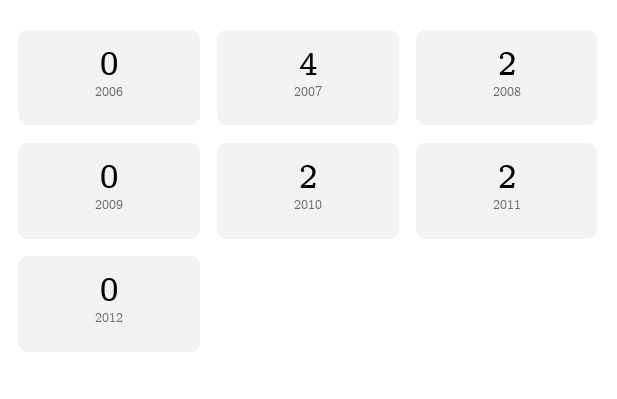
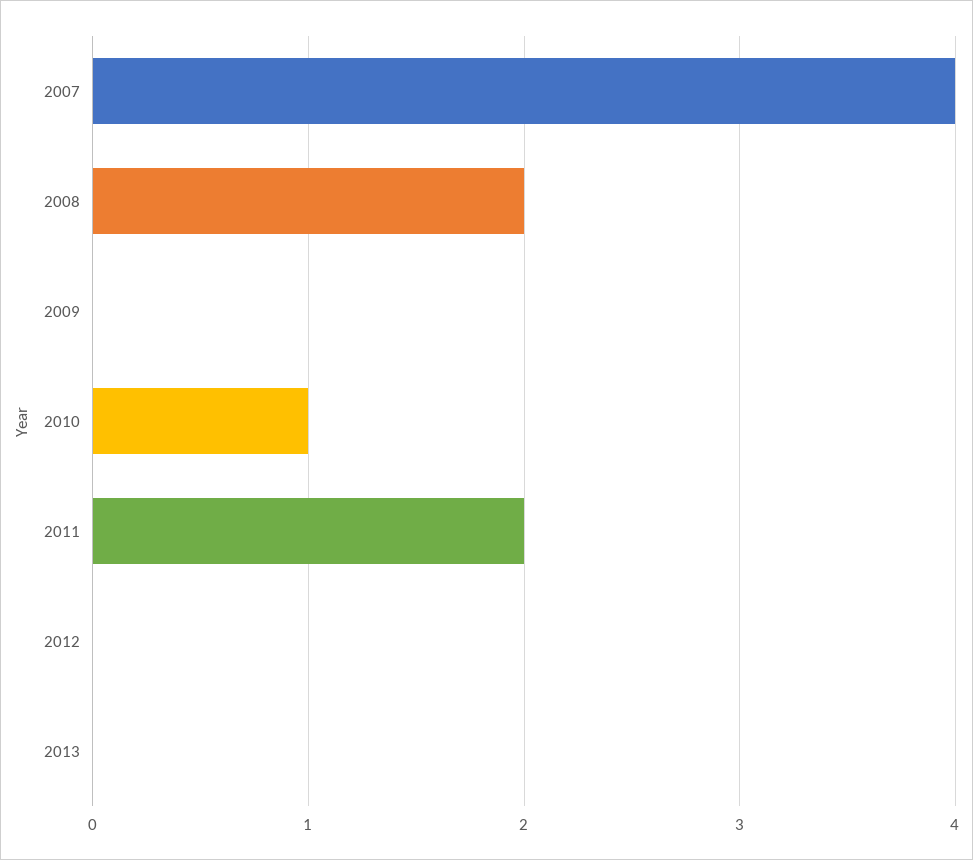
2006: 0 -> none
2010: 2 -> 1
2013: none -> 0

